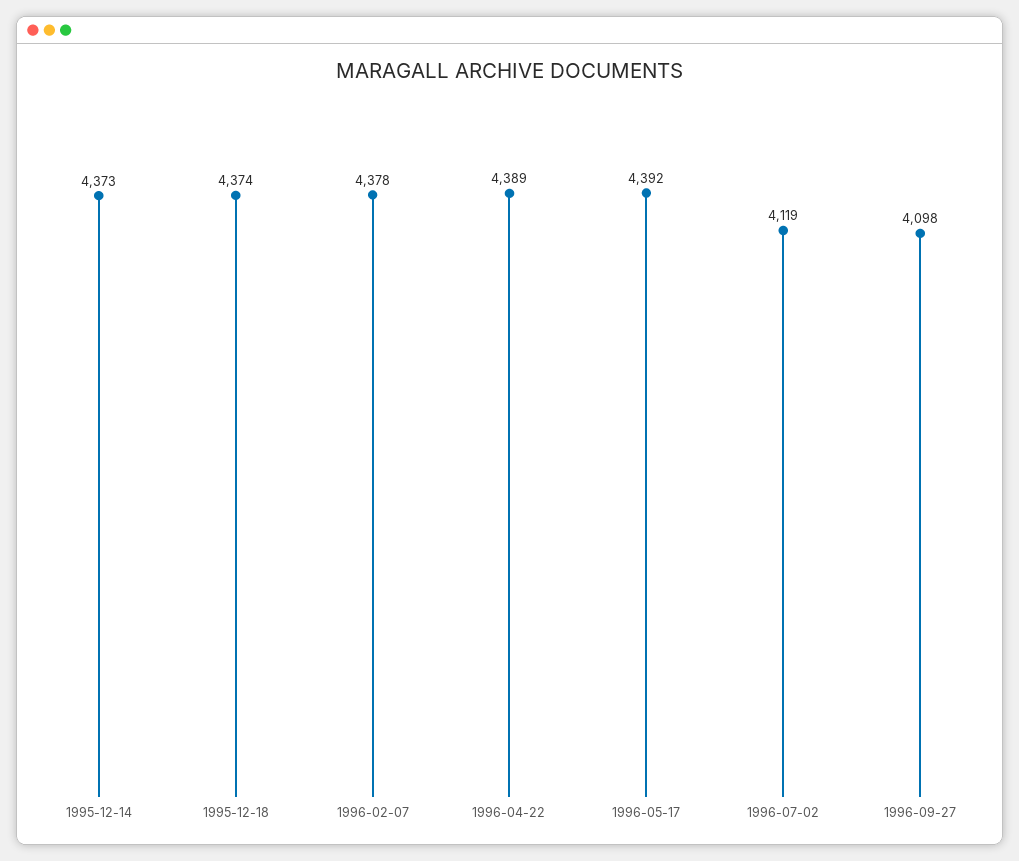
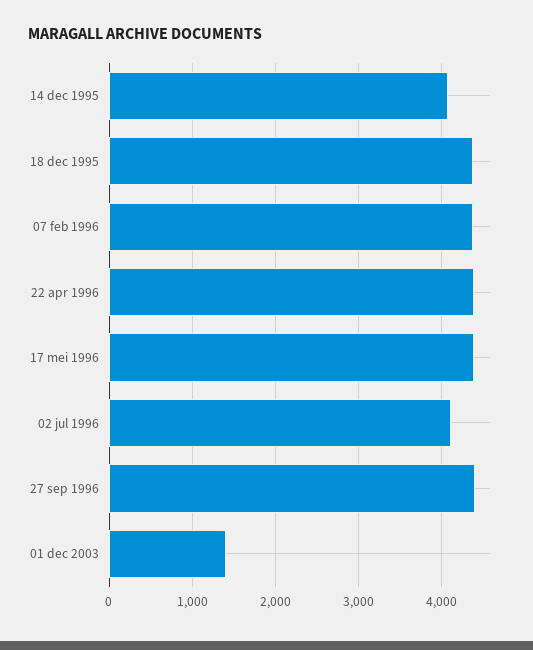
1995-12-14: 4373 -> 4100
1996-09-27: 4098 -> 4400
01 dec 2003: none -> 1400

